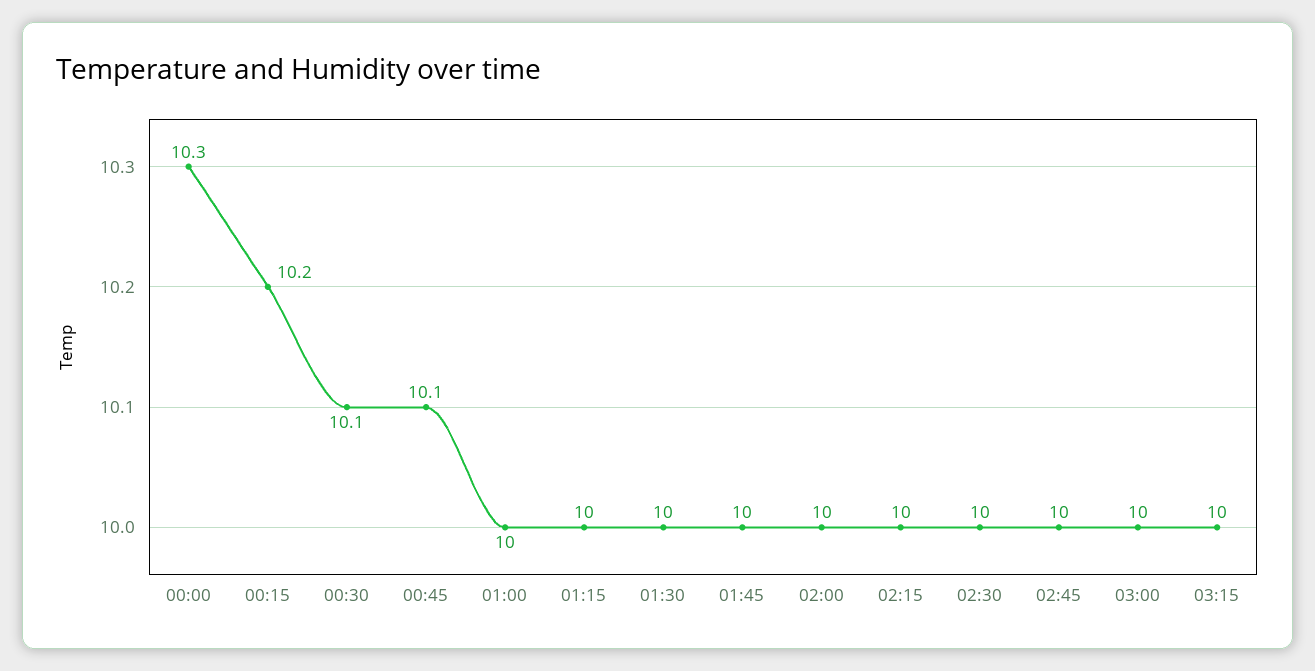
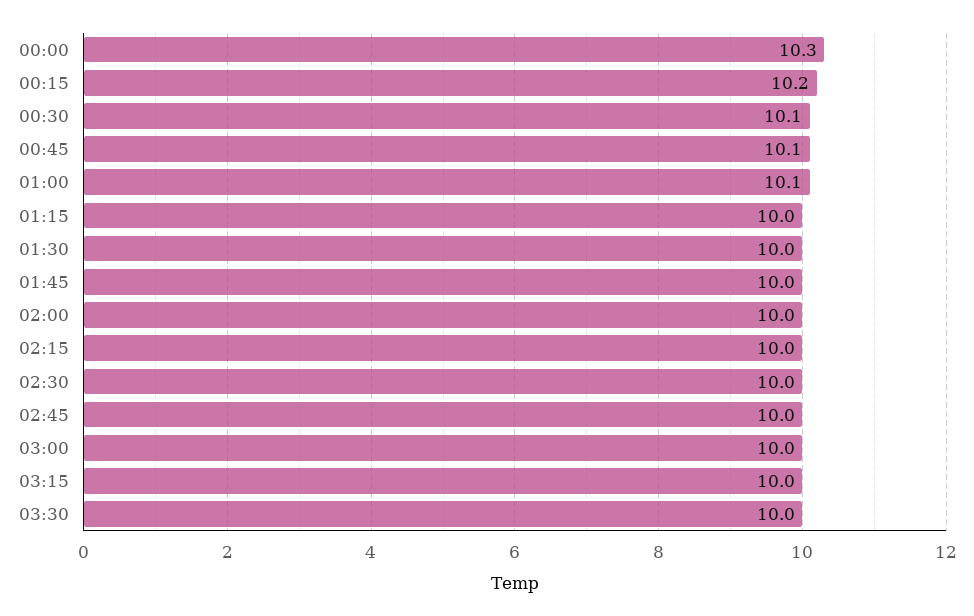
01:00: 10 -> 10.1
03:30: none -> 10

